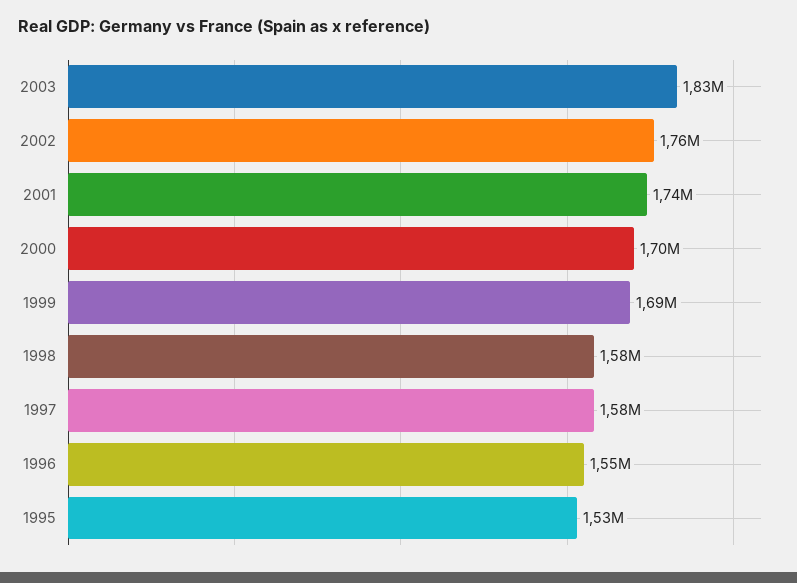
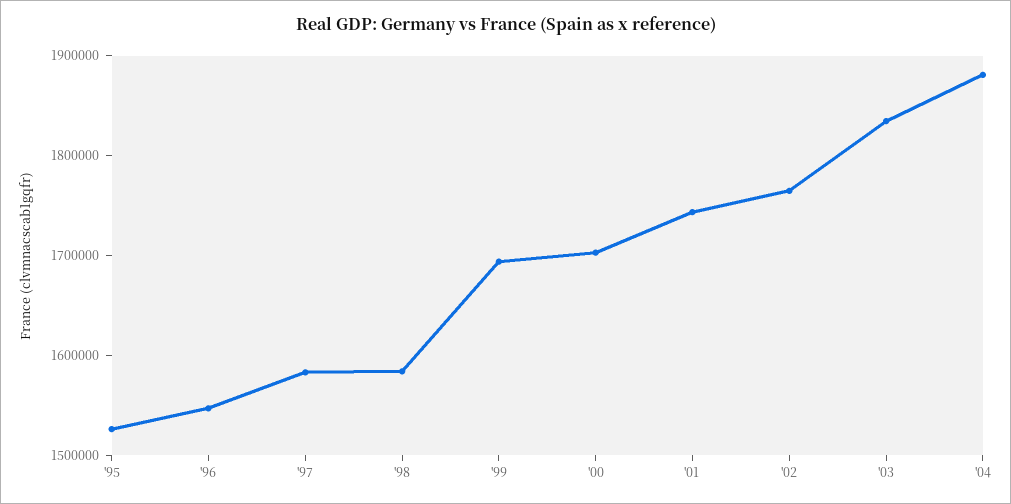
'04: none -> 1880000

